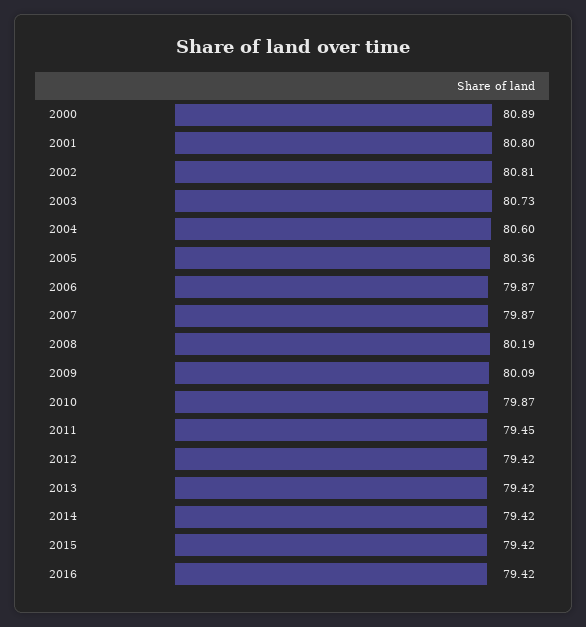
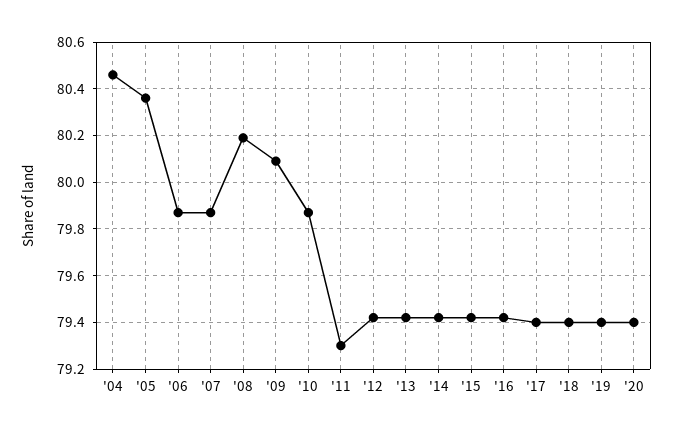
2000: 80.89 -> none
2001: 80.8 -> none
2002: 80.81 -> none
2003: 80.73 -> none
2004: 80.6 -> 80.45
2011: 79.45 -> 79.3
'17: none -> 79.4
'18: none -> 79.4
'19: none -> 79.4
'20: none -> 79.4

